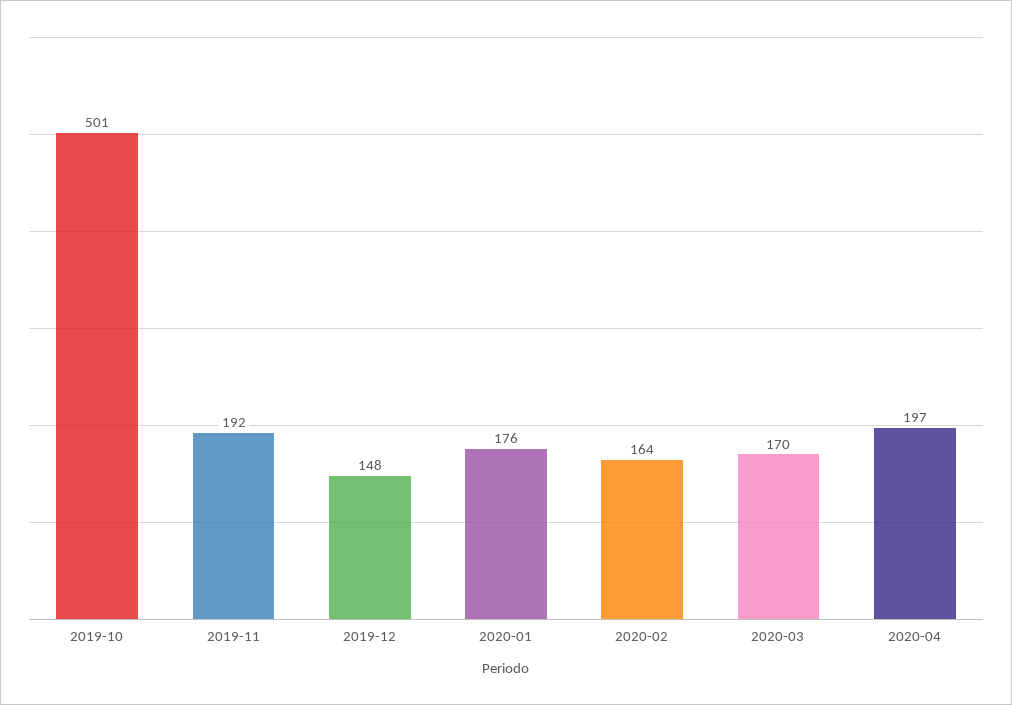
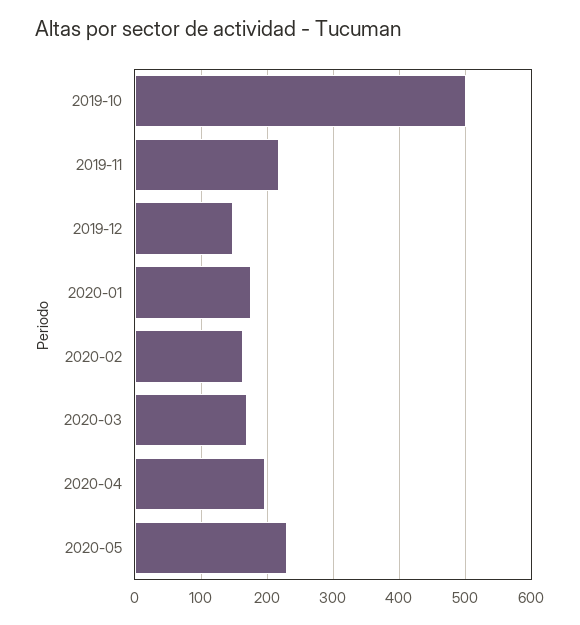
2019-11: 192 -> 220
2020-05: none -> 230

